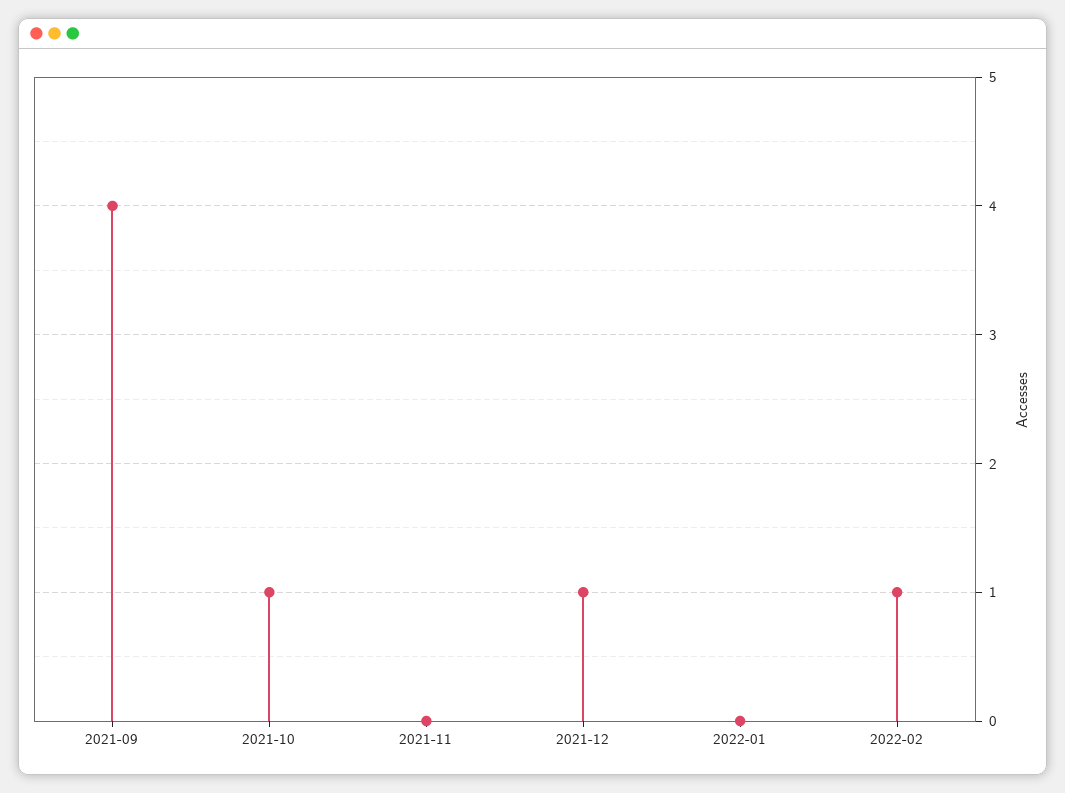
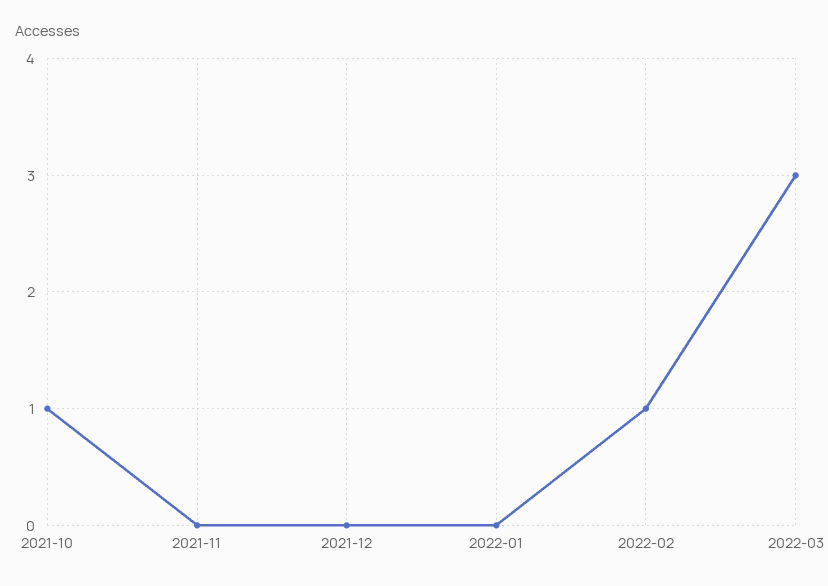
2021-09: 4 -> none
2021-12: 1 -> 0
2022-03: none -> 3

